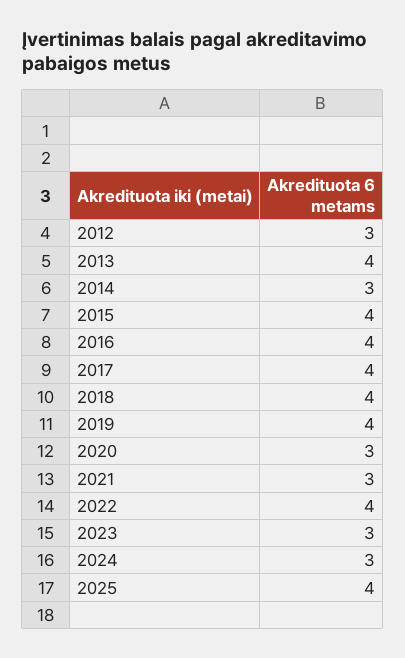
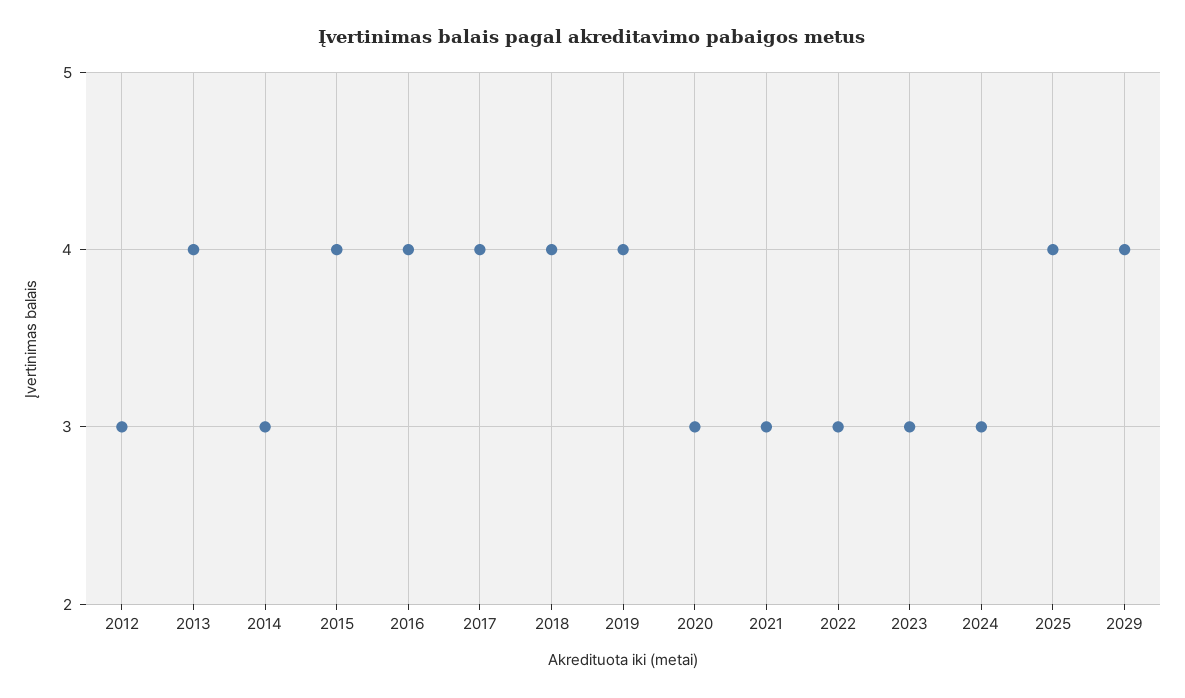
2022: 4 -> 3
2029: none -> 4

